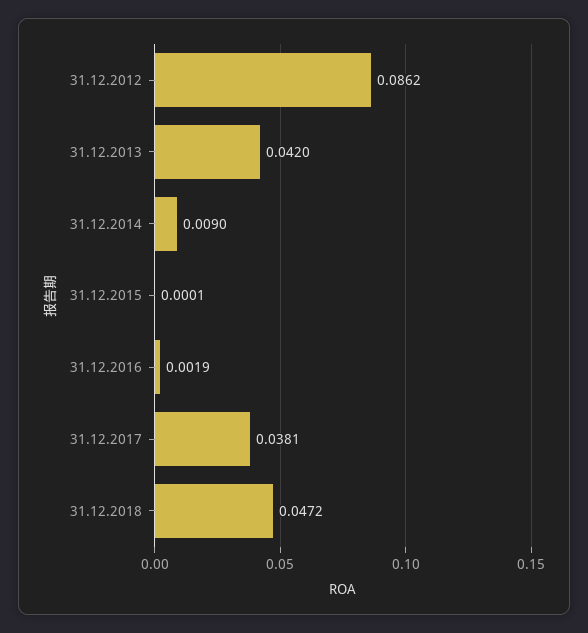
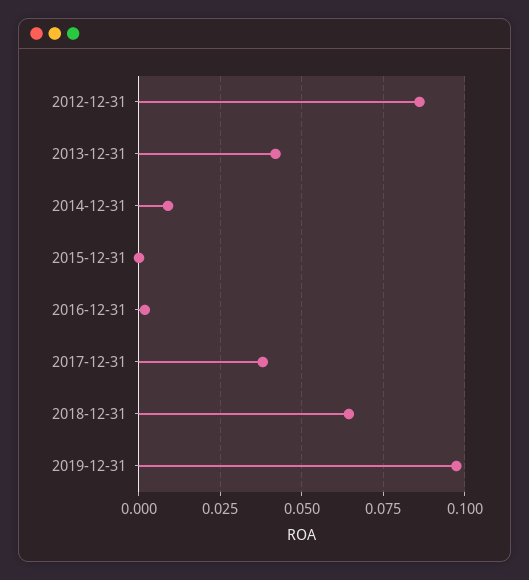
31.12.2018: 0.0472 -> 0.065
2019-12-31: none -> 0.0975

